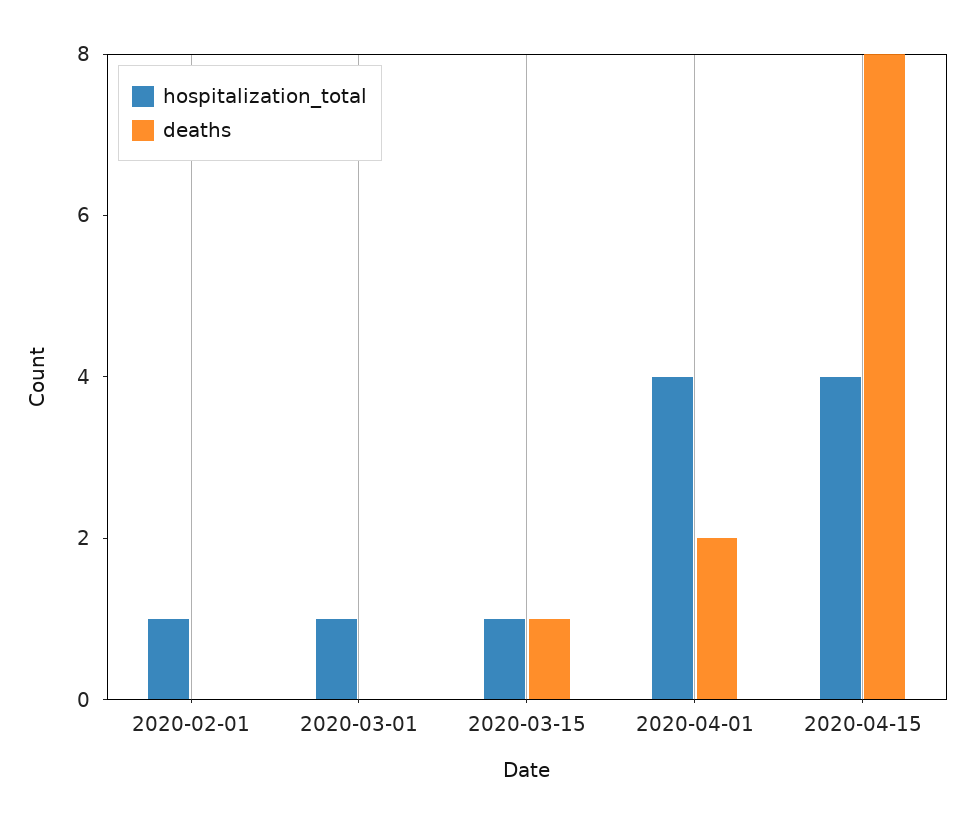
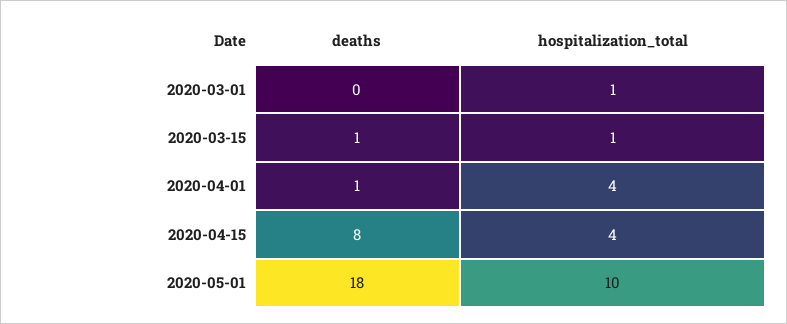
hospitalization_total, 2020-02-01: 1 -> none
deaths, 2020-02-01: 0 -> none
deaths, 2020-04-01: 2 -> 1
deaths, 2020-05-01: none -> 18
hospitalization_total, 2020-05-01: none -> 10

